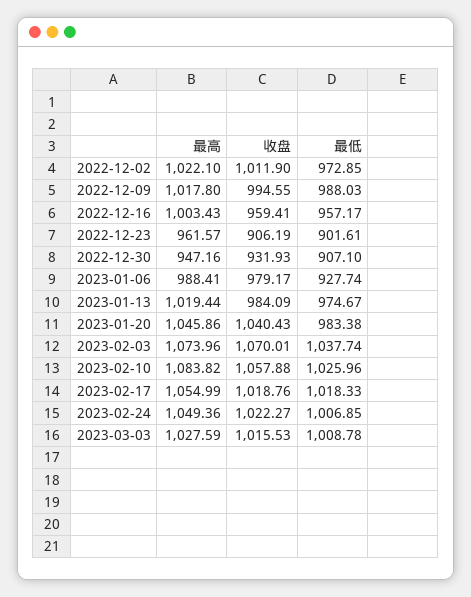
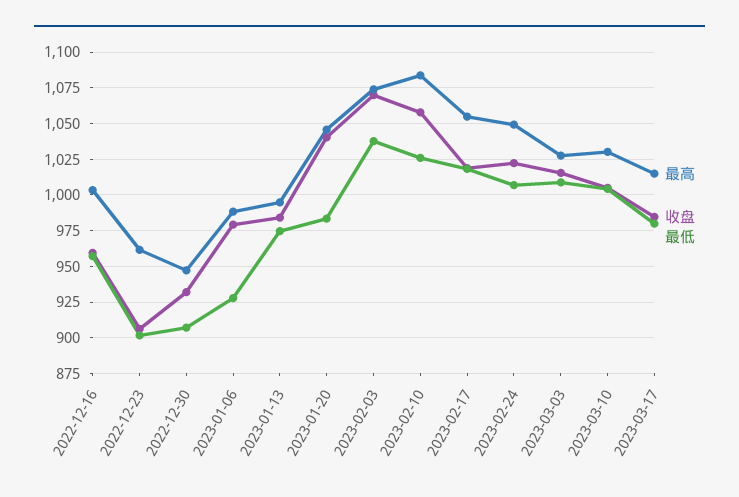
最高, 2022-12-02: 1022.1 -> none
收盘, 2022-12-02: 1011.9 -> none
最低, 2022-12-02: 972.85 -> none
最高, 2022-12-09: 1017.8 -> none
收盘, 2022-12-09: 994.55 -> none
最低, 2022-12-09: 988.03 -> none
最高, 2023-01-13: 1019.44 -> 995
最高, 2023-03-10: none -> 1030
收盘, 2023-03-10: none -> 1005
最低, 2023-03-10: none -> 1005
最高, 2023-03-17: none -> 1015
收盘, 2023-03-17: none -> 985
最低, 2023-03-17: none -> 980

